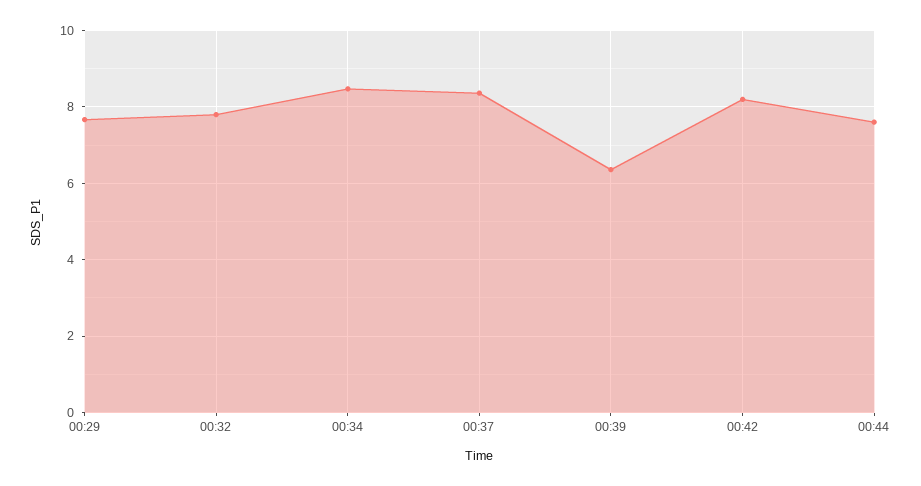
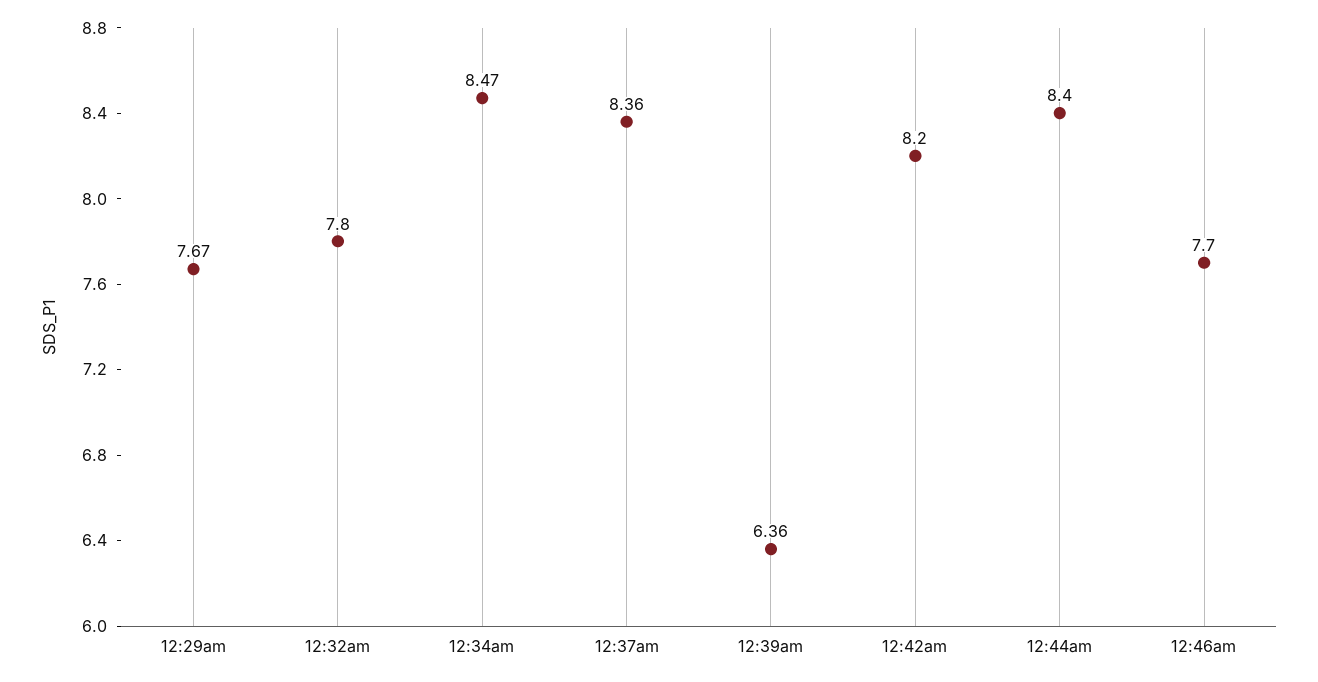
00:44: 7.6 -> 8.4
12:46am: none -> 7.7

